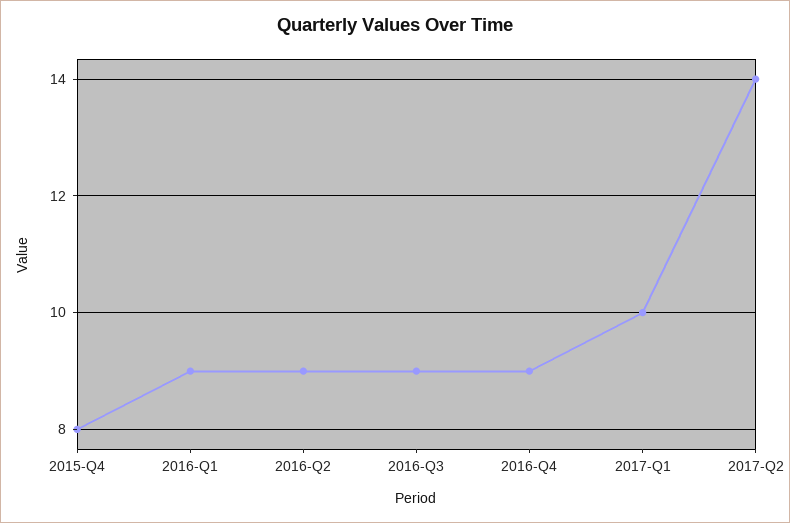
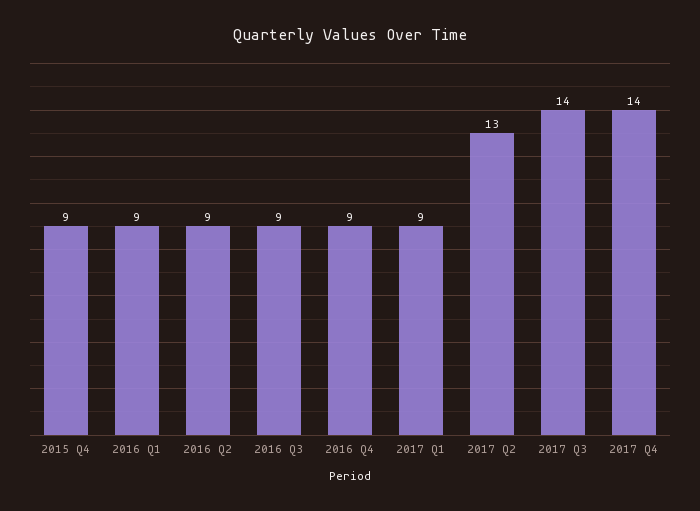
2015-Q4: 8 -> 9
2017-Q1: 10 -> 9
2017-Q2: 14 -> 13
2017 Q3: none -> 14
2017 Q4: none -> 14

